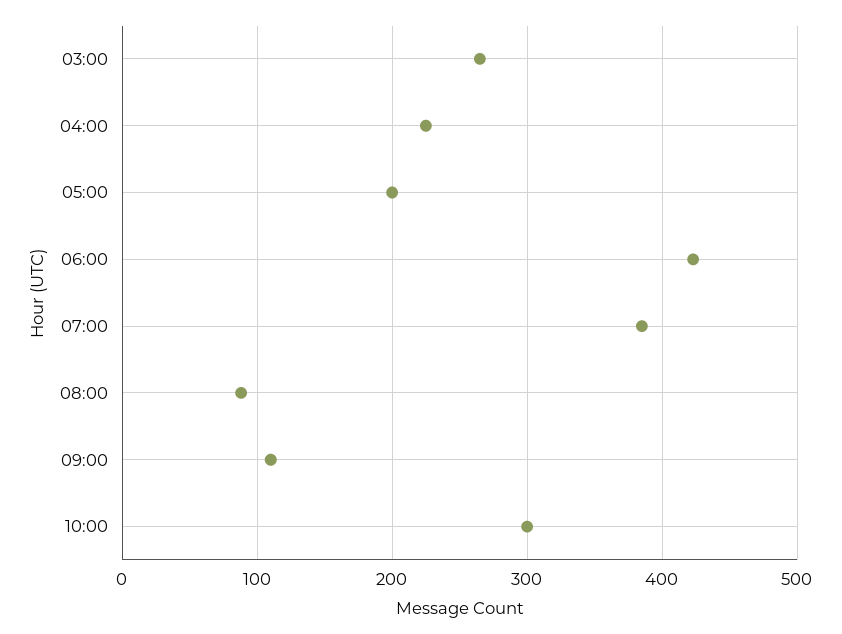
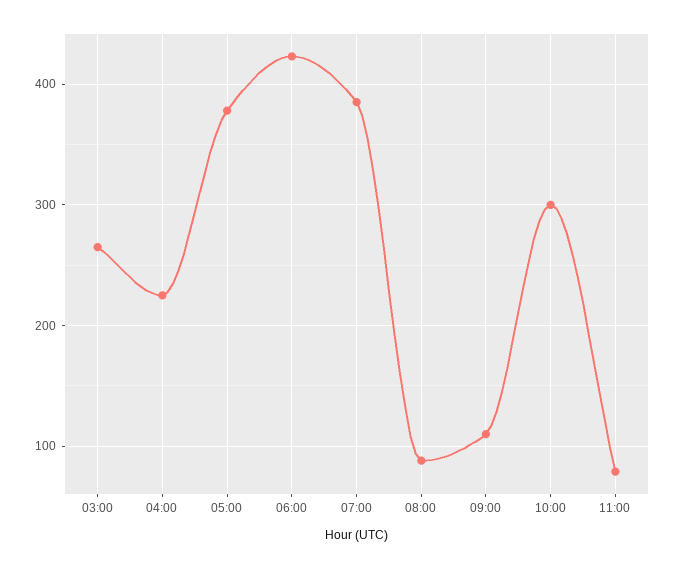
05:00: 200 -> 380
11:00: none -> 80

